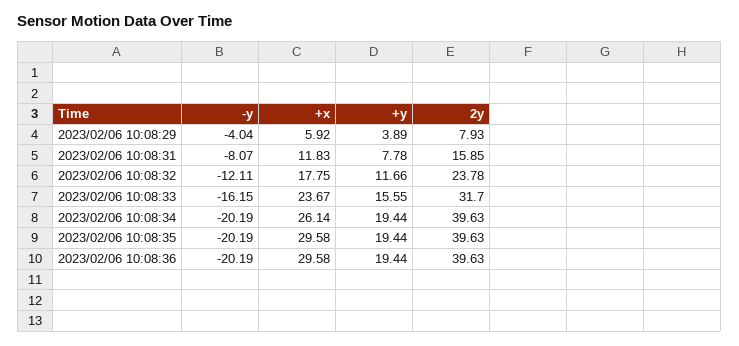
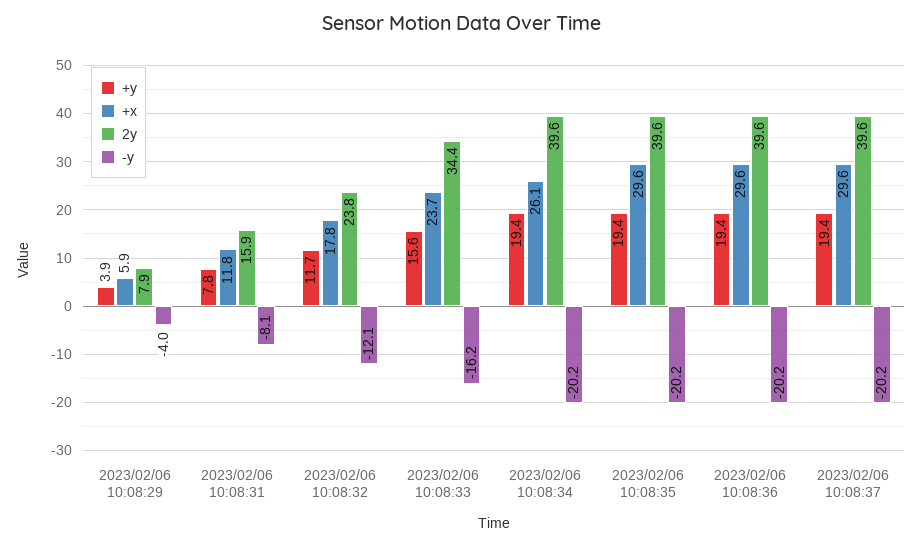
2y, 2023/02/06 10:08:33: 31.7 -> 34.4
+y, 2023/02/06 10:08:37: none -> 19.4
+x, 2023/02/06 10:08:37: none -> 29.6
2y, 2023/02/06 10:08:37: none -> 39.6
-y, 2023/02/06 10:08:37: none -> -20.2

